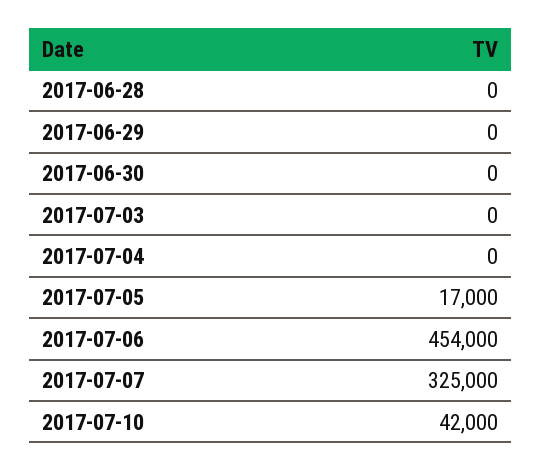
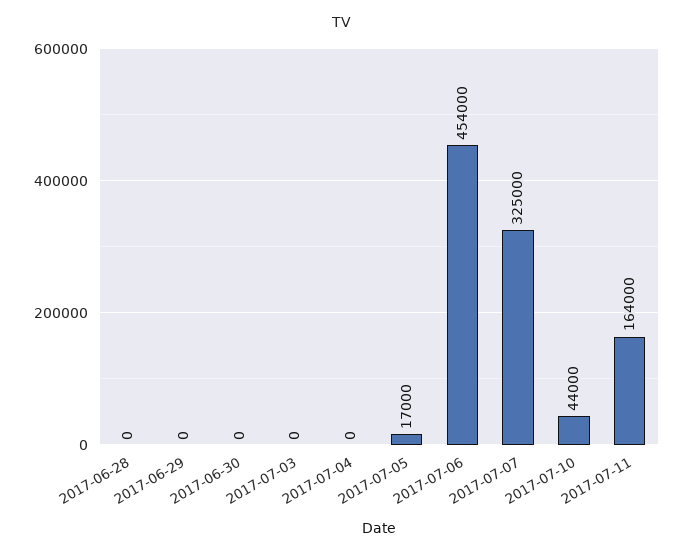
2017-07-10: 42000 -> 44000
2017-07-11: none -> 164000

